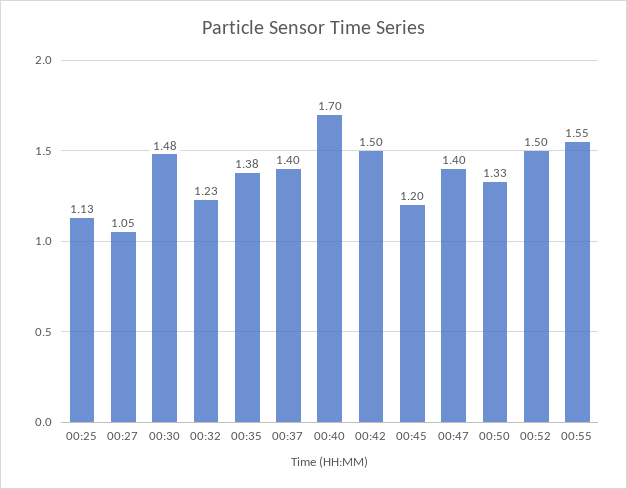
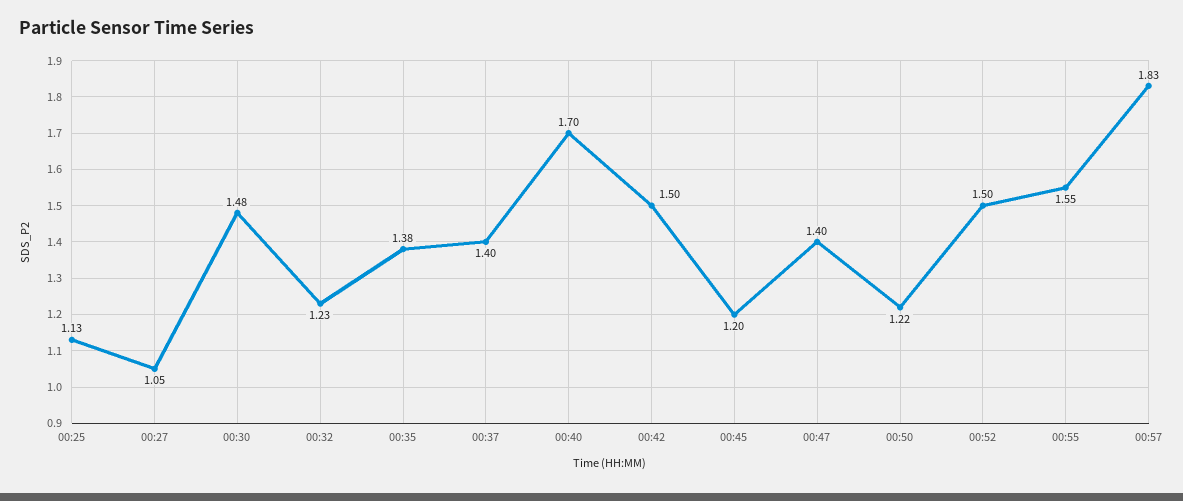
00:50: 1.33 -> 1.22
00:57: none -> 1.83

